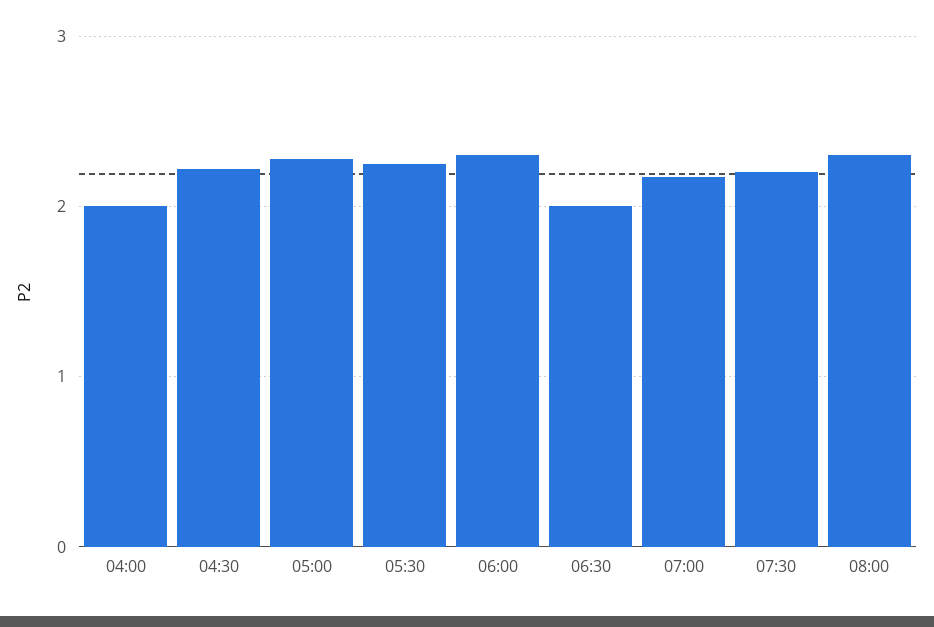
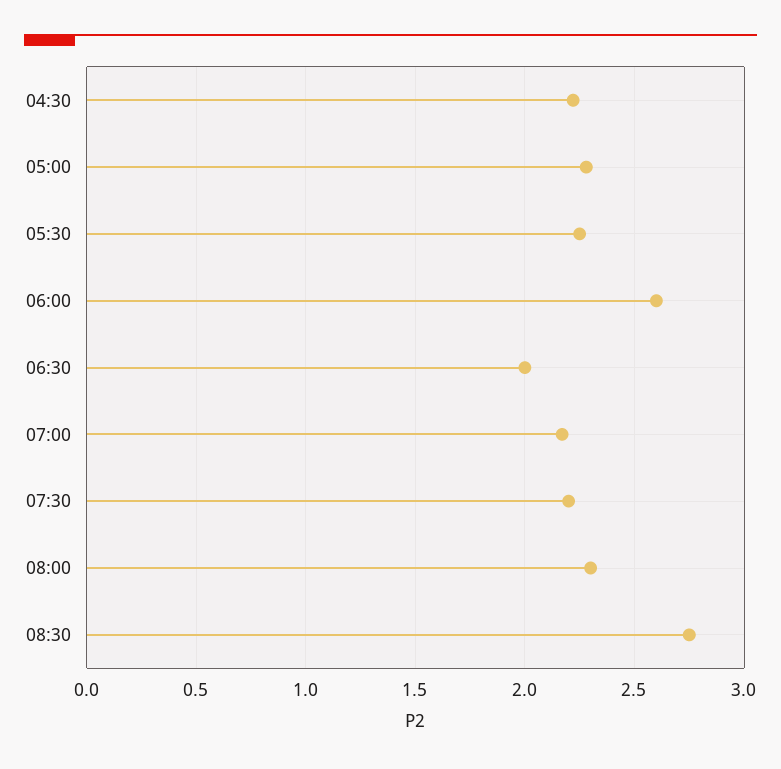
04:00: 2 -> none
06:00: 2.3 -> 2.6
08:30: none -> 2.75

